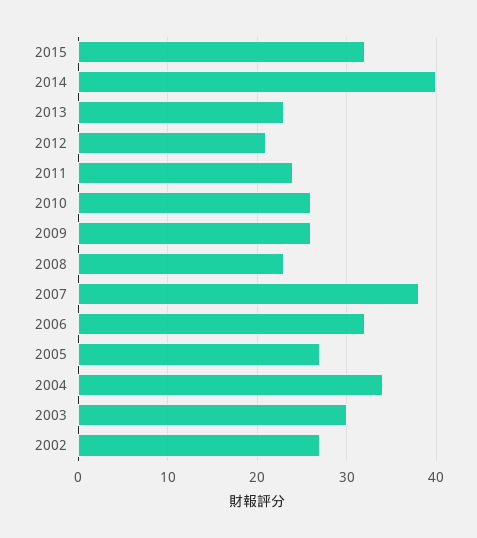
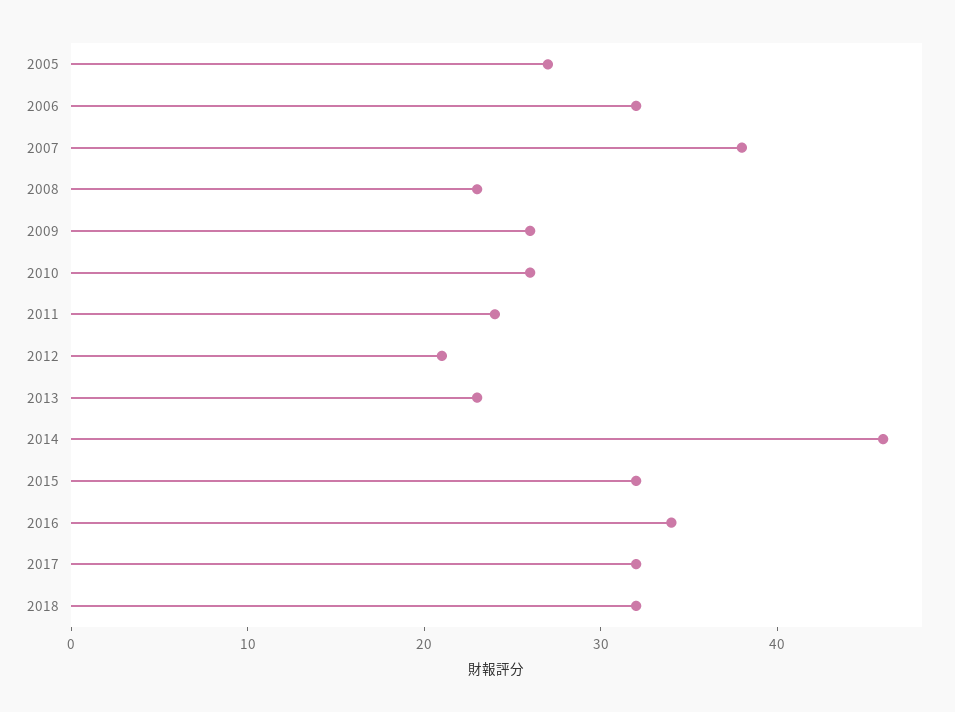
2014: 40 -> 46
2004: 34 -> none
2003: 30 -> none
2002: 27 -> none
2016: none -> 34
2017: none -> 32
2018: none -> 32

